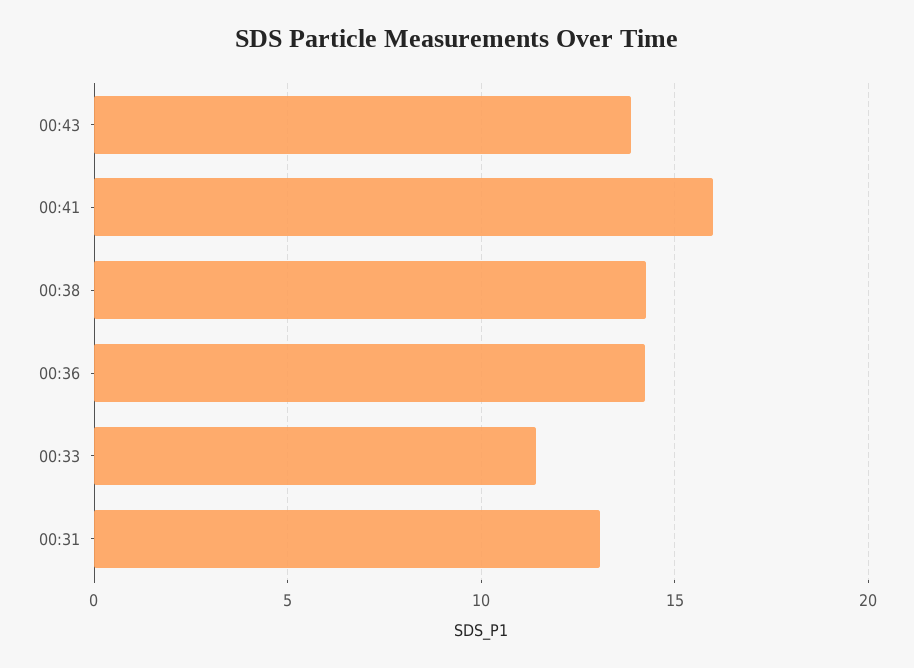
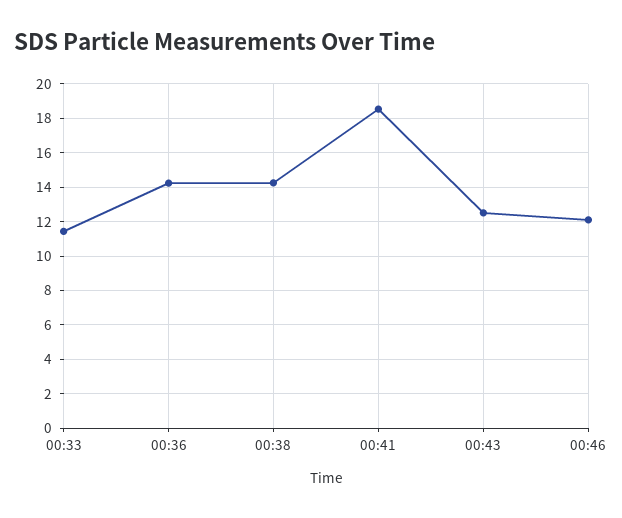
00:43: 14 -> 12.5
00:41: 16 -> 18.5
00:31: 13 -> none
00:46: none -> 12

